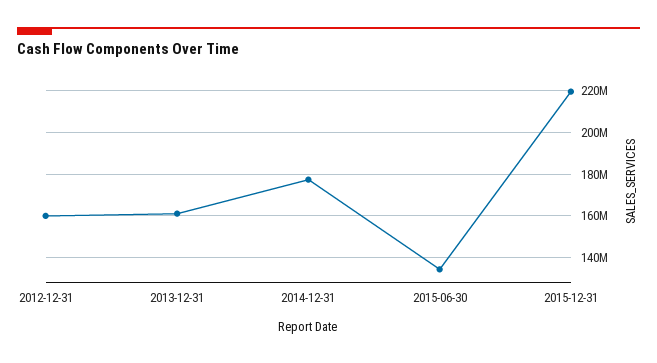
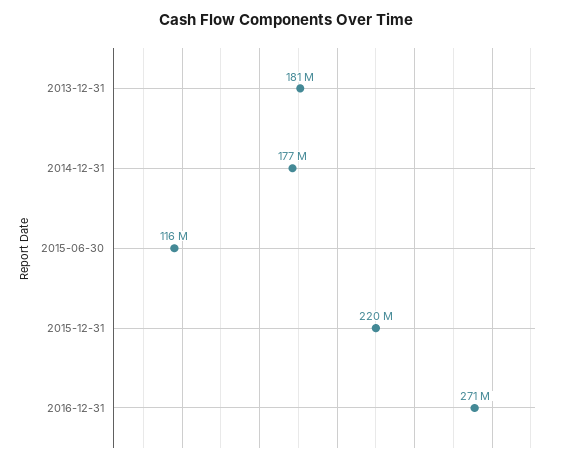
2012-12-31: 160000000 -> none
2013-12-31: 160000000 -> 181000000
2015-06-30: 135000000 -> 116000000
2016-12-31: none -> 271000000

